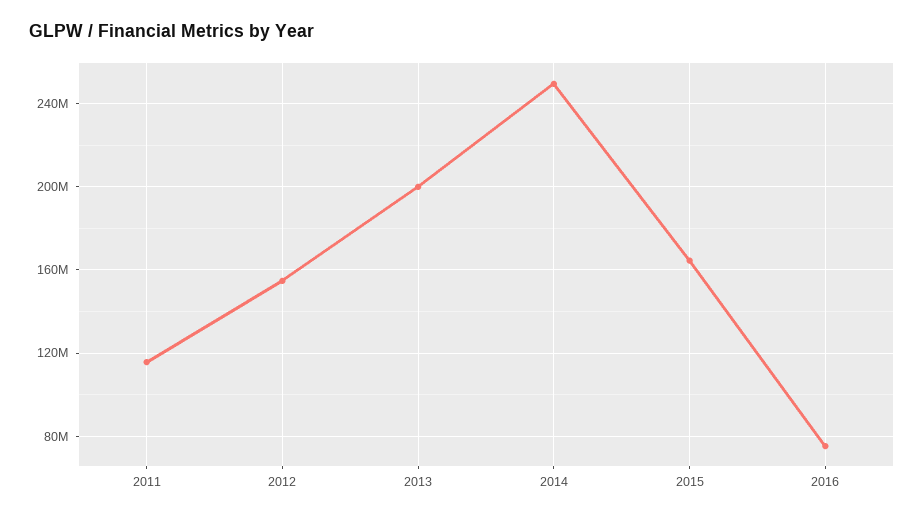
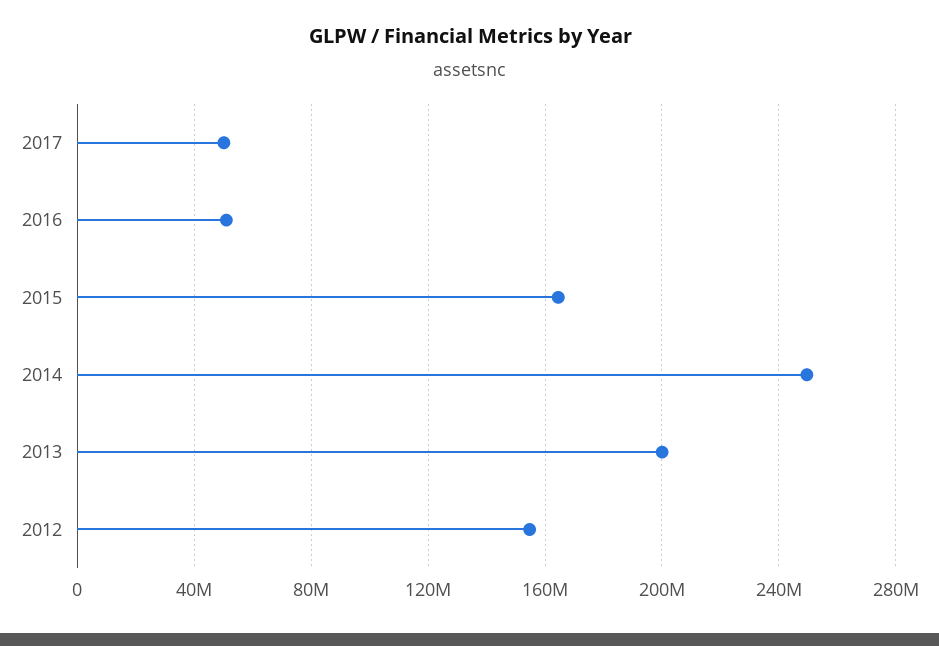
2011: 115000000 -> none
2016: 75000000 -> 50000000
2017: none -> 50000000

